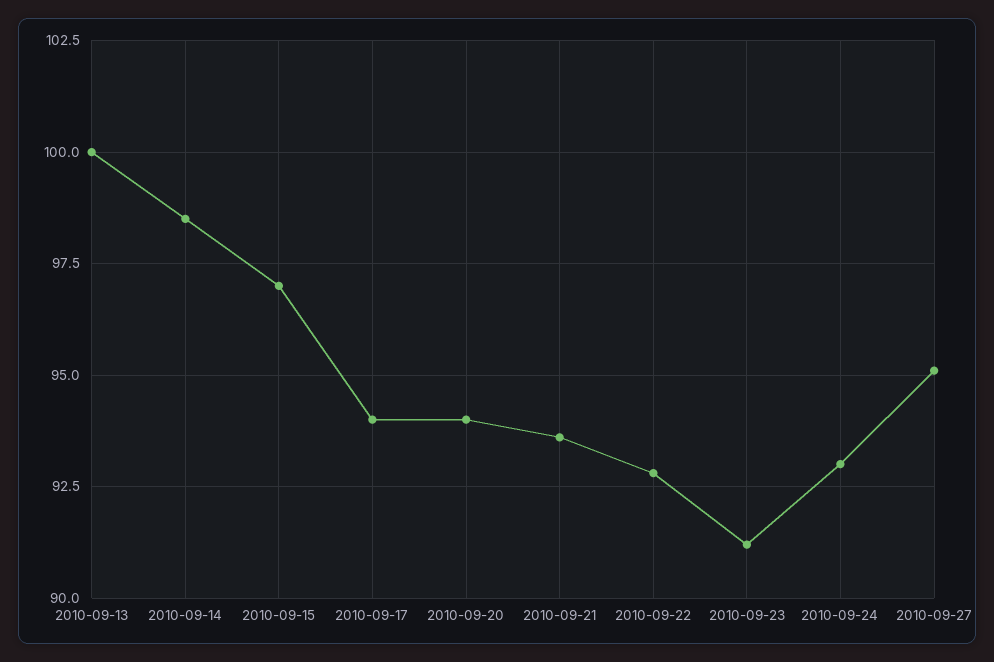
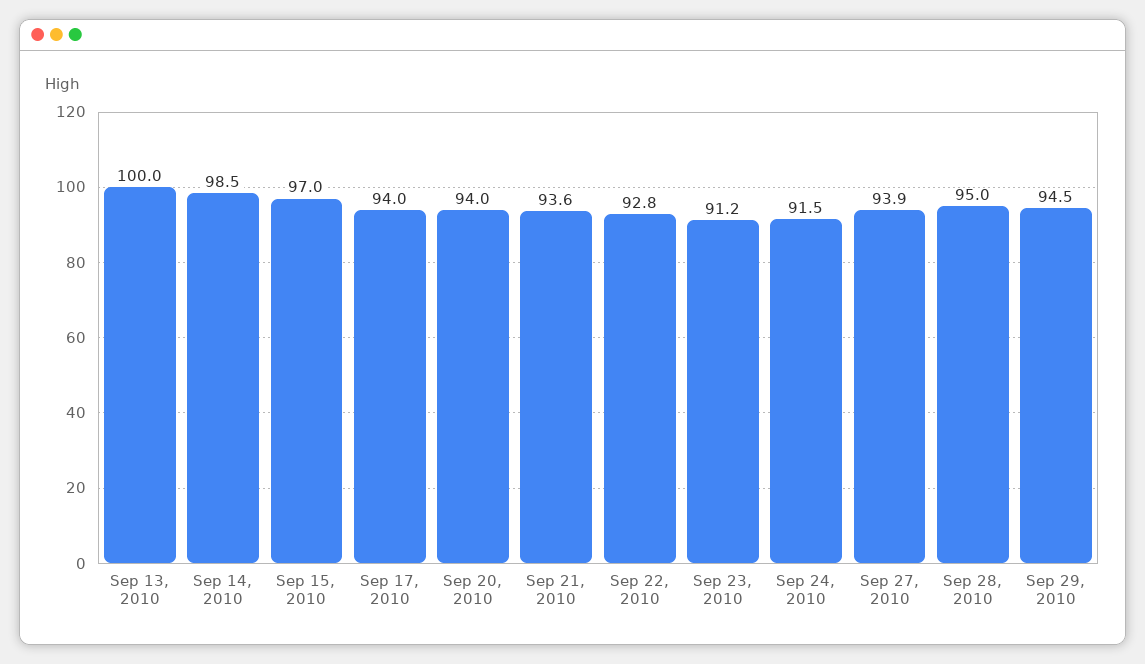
2010-09-24: 93 -> 91.5
2010-09-27: 95 -> 93.9
Sep 28, 2010: none -> 95
Sep 29, 2010: none -> 94.5

